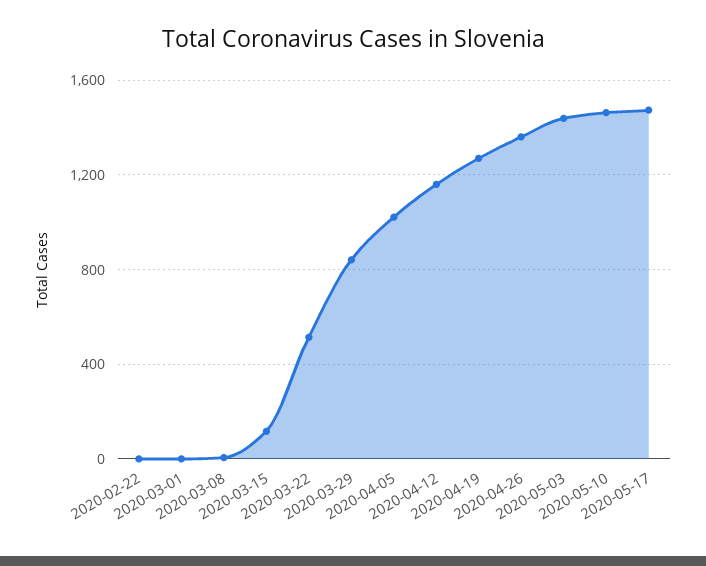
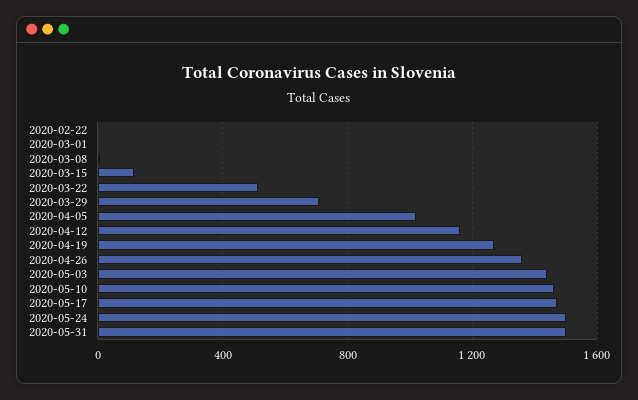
2020-03-29: 850 -> 700
2020-05-24: none -> 1500
2020-05-31: none -> 1500

